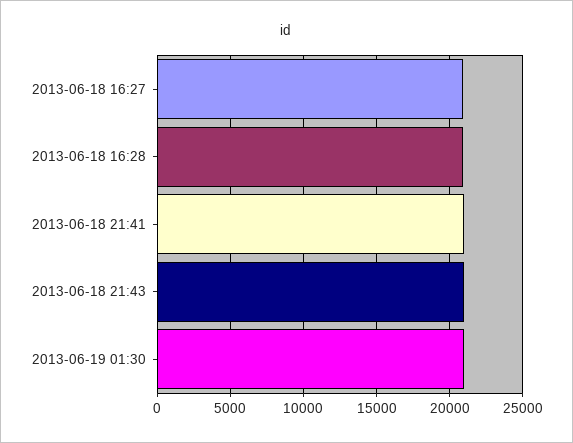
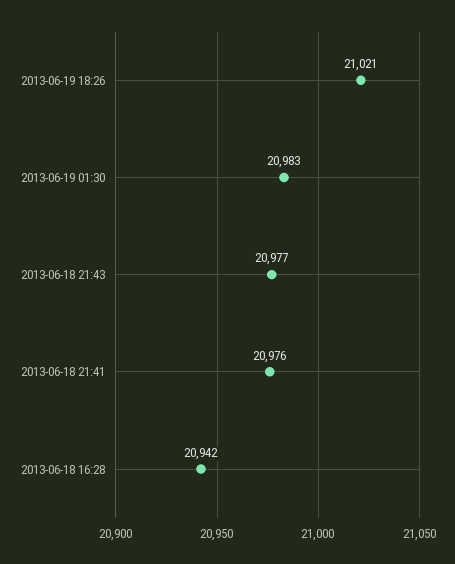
2013-06-18 16:27: 21000 -> none
2013-06-19 18:26: none -> 21021

